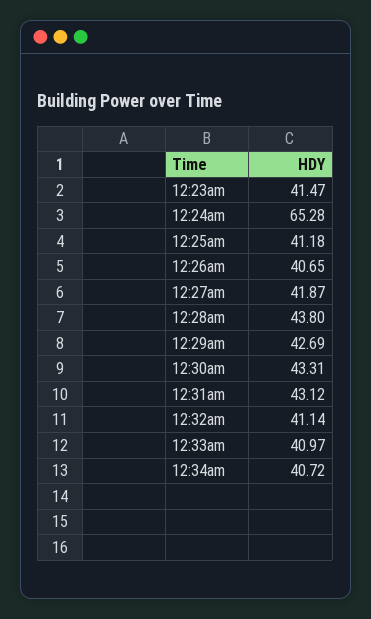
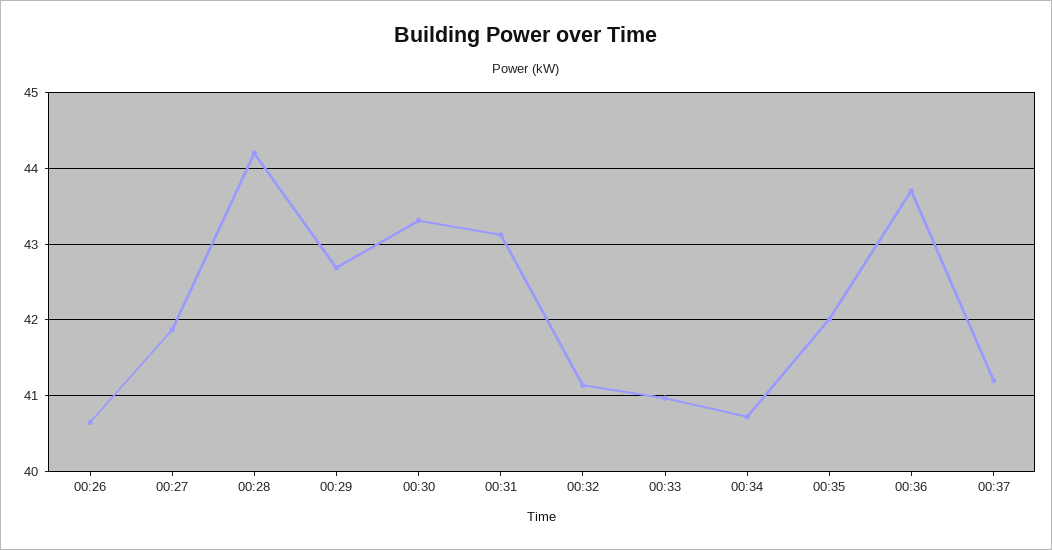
12:23am: 41.47 -> none
12:24am: 65.28 -> none
12:25am: 41.18 -> none
12:28am: 43.8 -> 44.2
00:35: none -> 42
00:36: none -> 43.7
00:37: none -> 41.2

